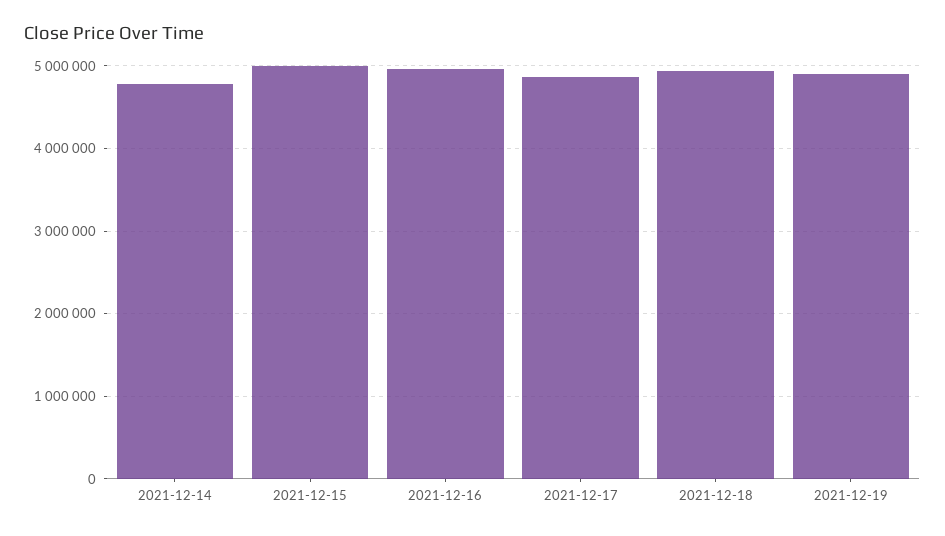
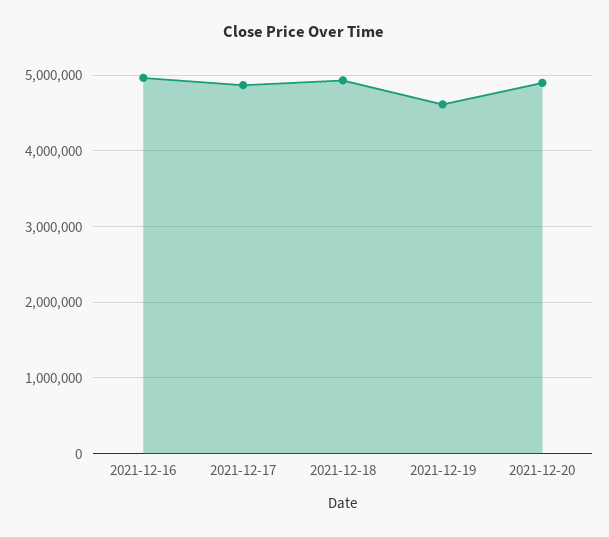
2021-12-14: 4800000 -> none
2021-12-15: 5000000 -> none
2021-12-19: 4900000 -> 4600000
2021-12-20: none -> 4900000

